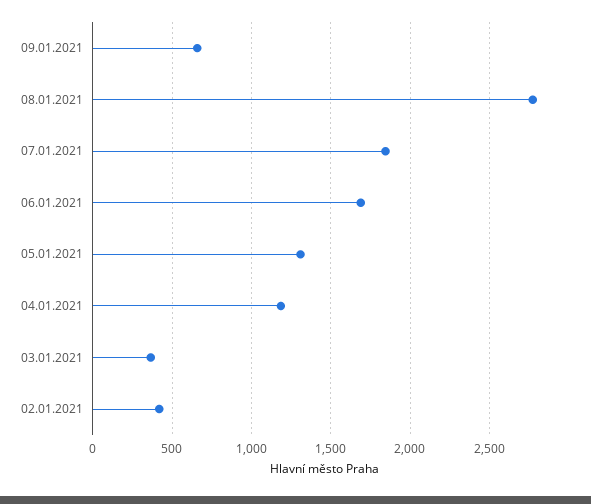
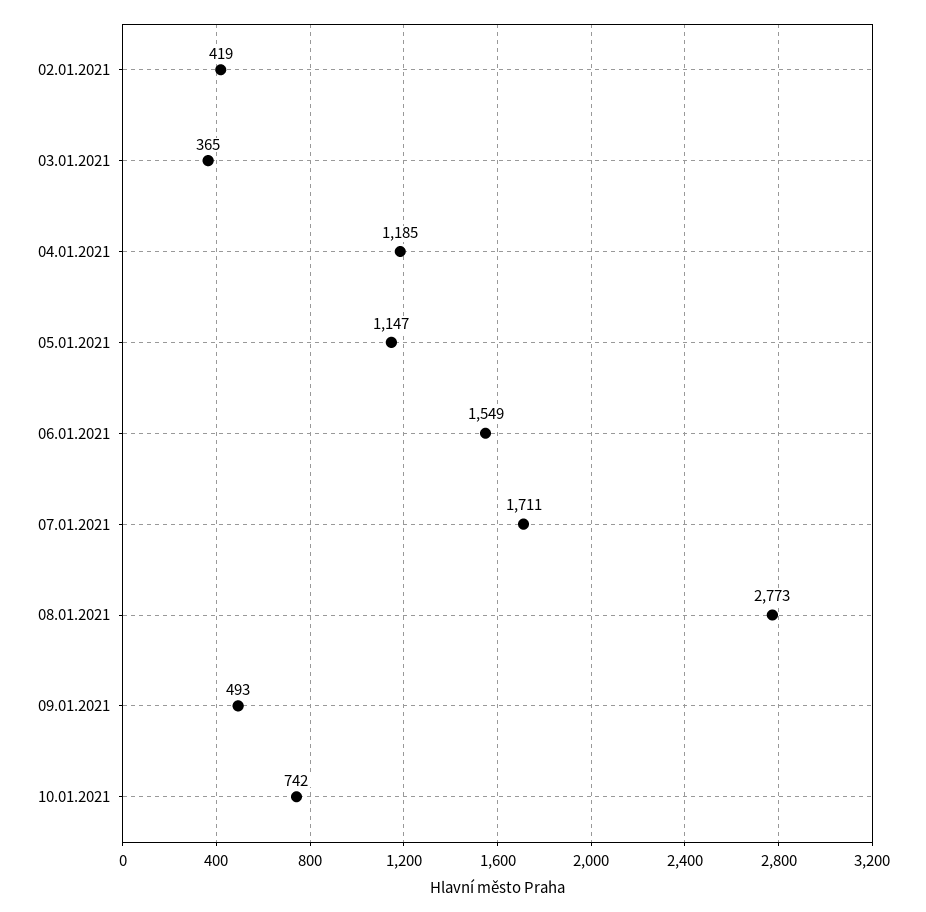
09.01.2021: 650 -> 493
07.01.2021: 1850 -> 1711
06.01.2021: 1700 -> 1549
05.01.2021: 1300 -> 1147
10.01.2021: none -> 742

